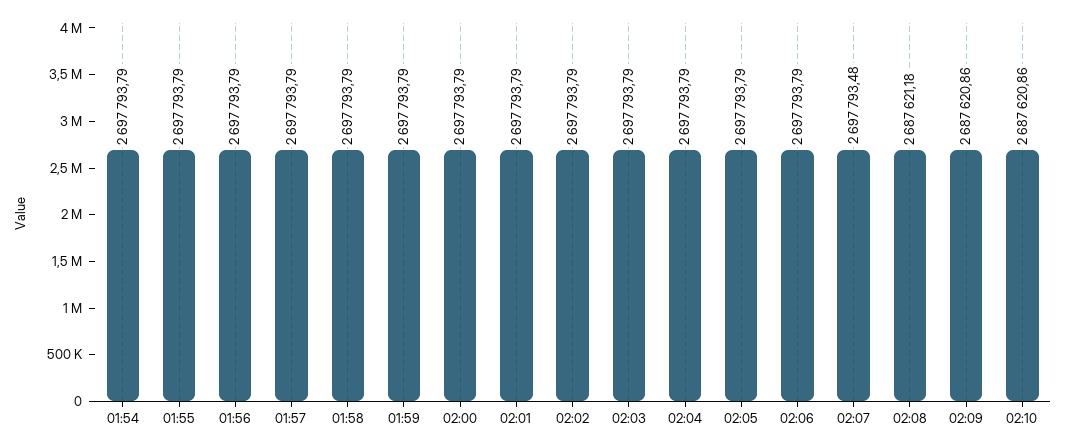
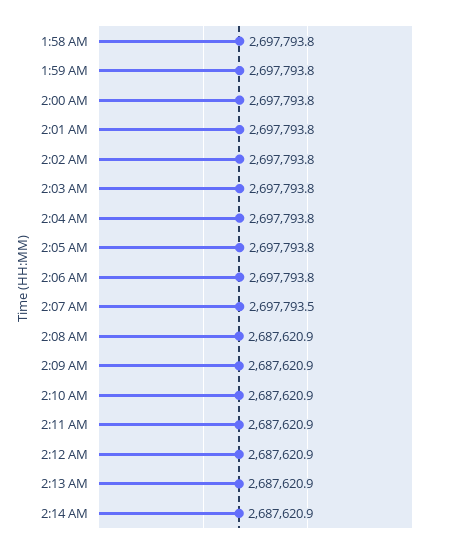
01:54: 2697793.79 -> none
01:55: 2697793.79 -> none
01:56: 2697793.79 -> none
01:57: 2697793.79 -> none
02:08: 2687621.18 -> 2687620.9
2:11 AM: none -> 2687620.9
2:12 AM: none -> 2687620.9
2:13 AM: none -> 2687620.9
2:14 AM: none -> 2687620.9

